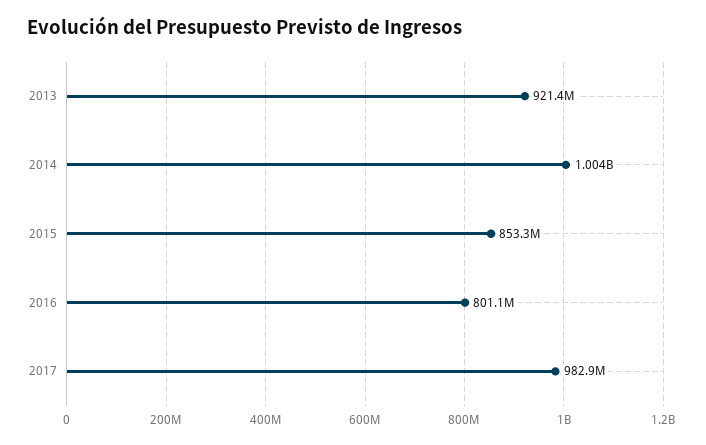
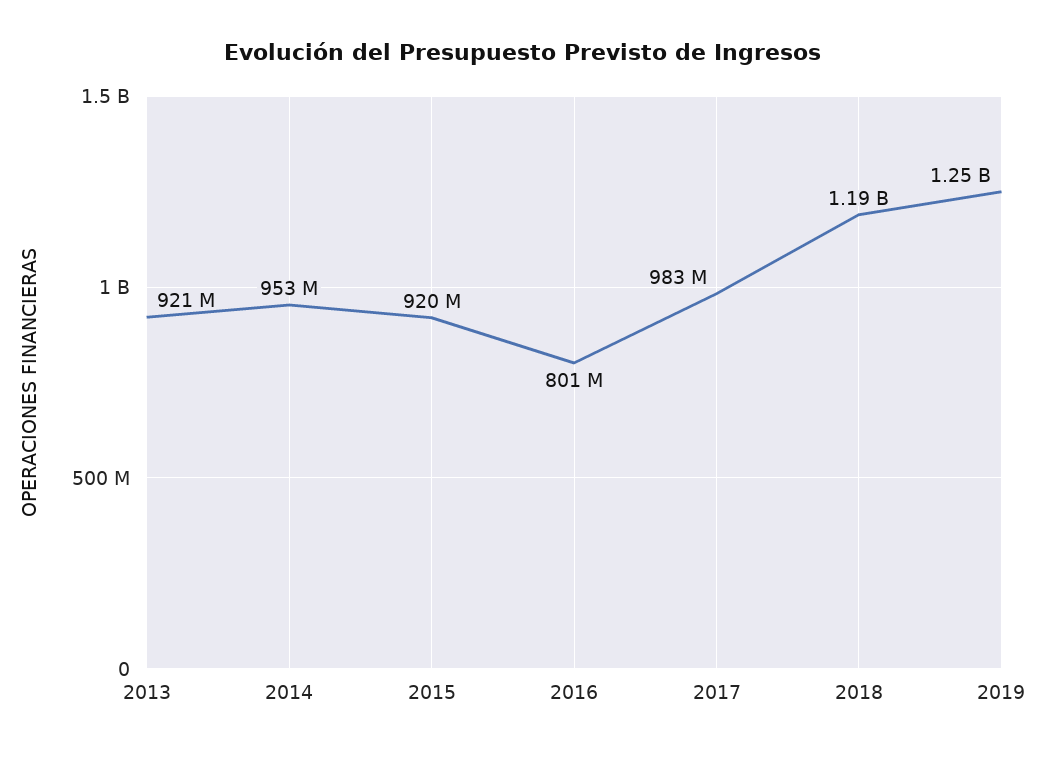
2014: 1004000000 -> 953000000
2015: 853300000 -> 920000000
2018: none -> 1190000000
2019: none -> 1250000000

